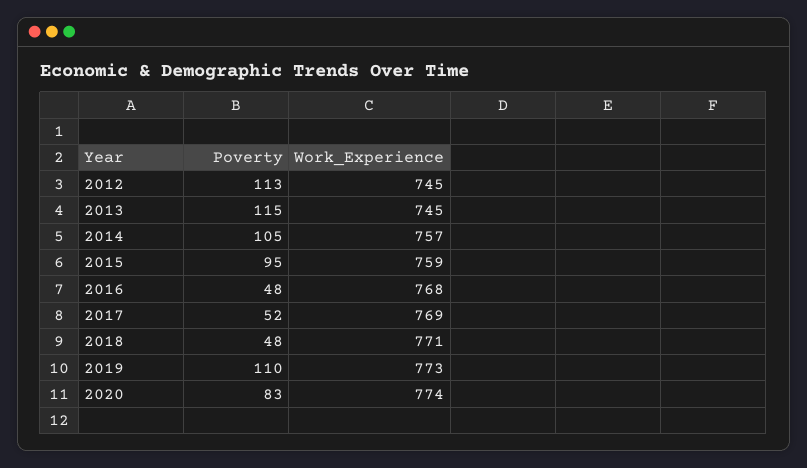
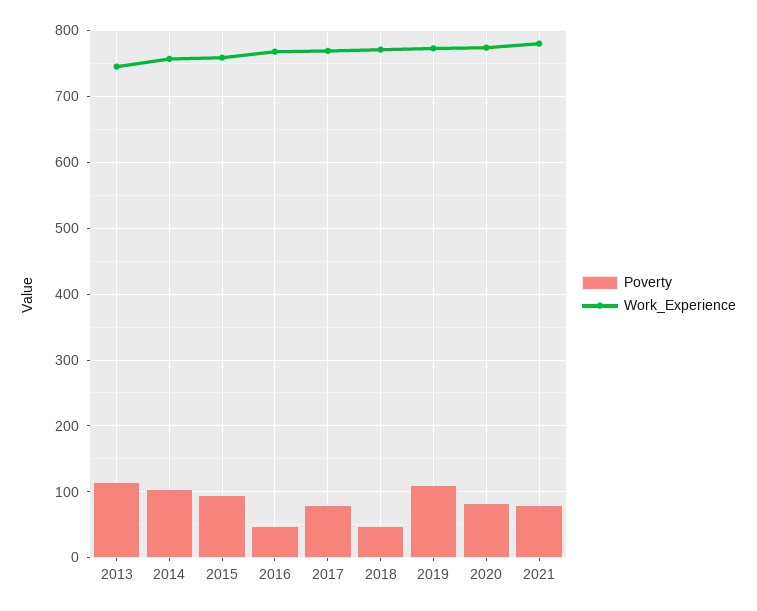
Poverty, 2012: 113 -> none
Work_Experience, 2012: 745 -> none
Poverty, 2017: 52 -> 80
Poverty, 2021: none -> 80
Work_Experience, 2021: none -> 780

